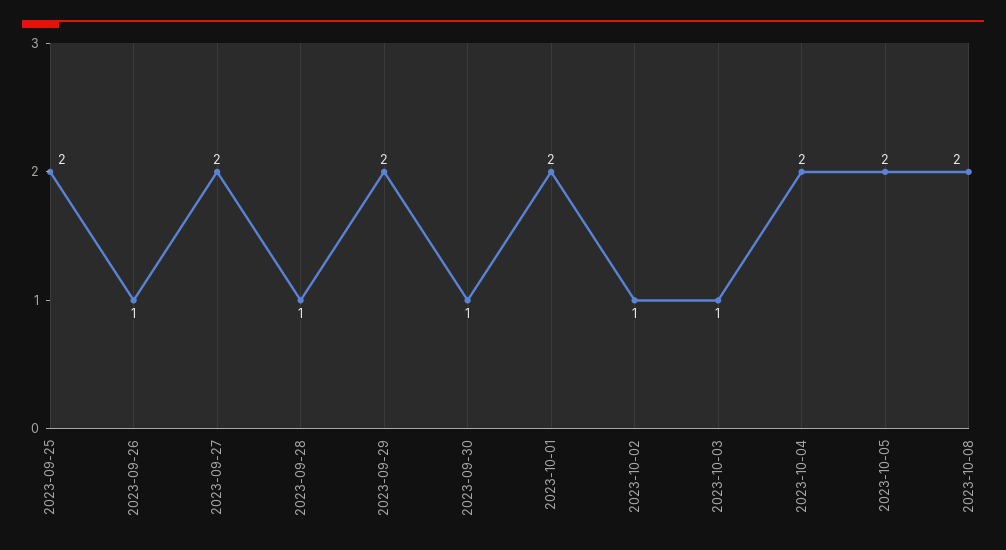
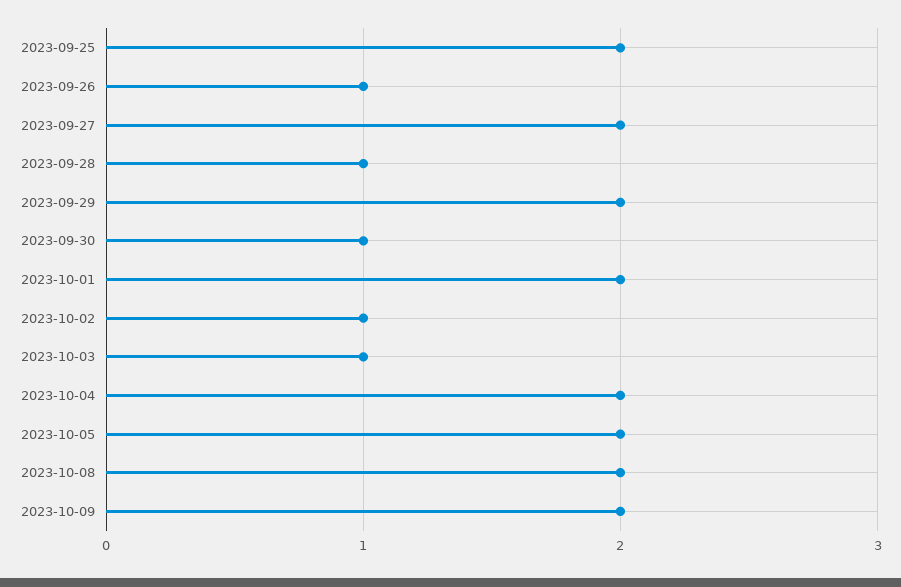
2023-10-09: none -> 2

